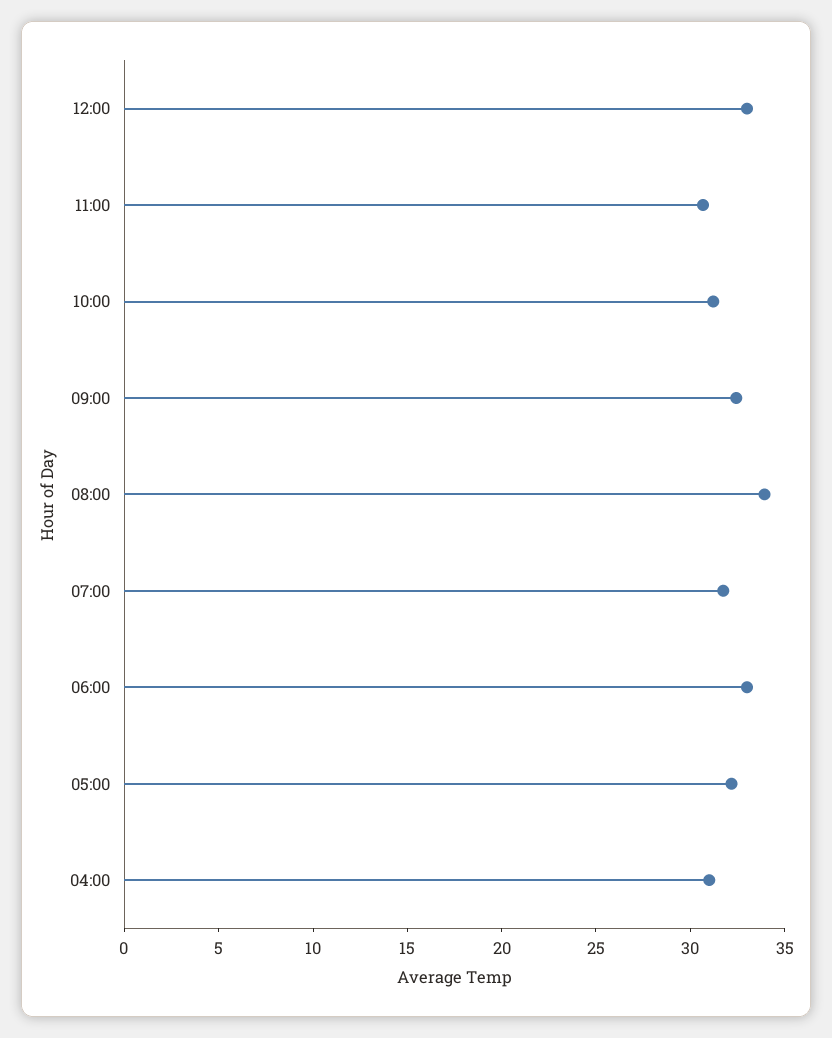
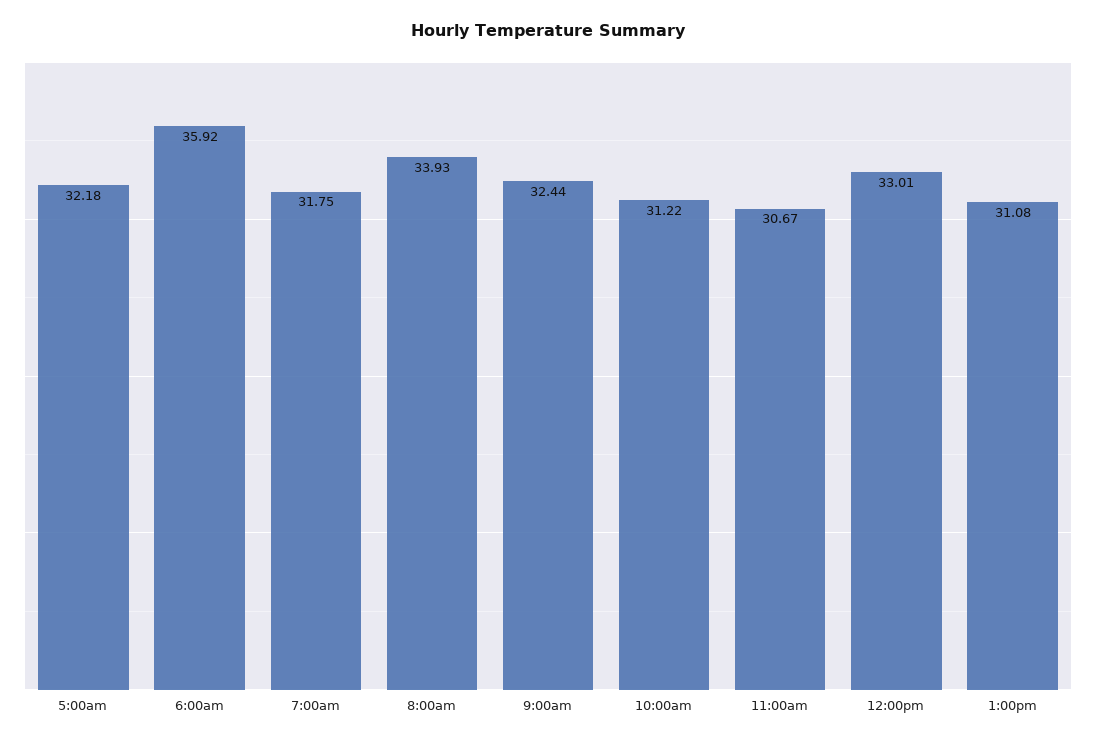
06:00: 33 -> 35.92
04:00: 31 -> none
1:00pm: none -> 31.08

